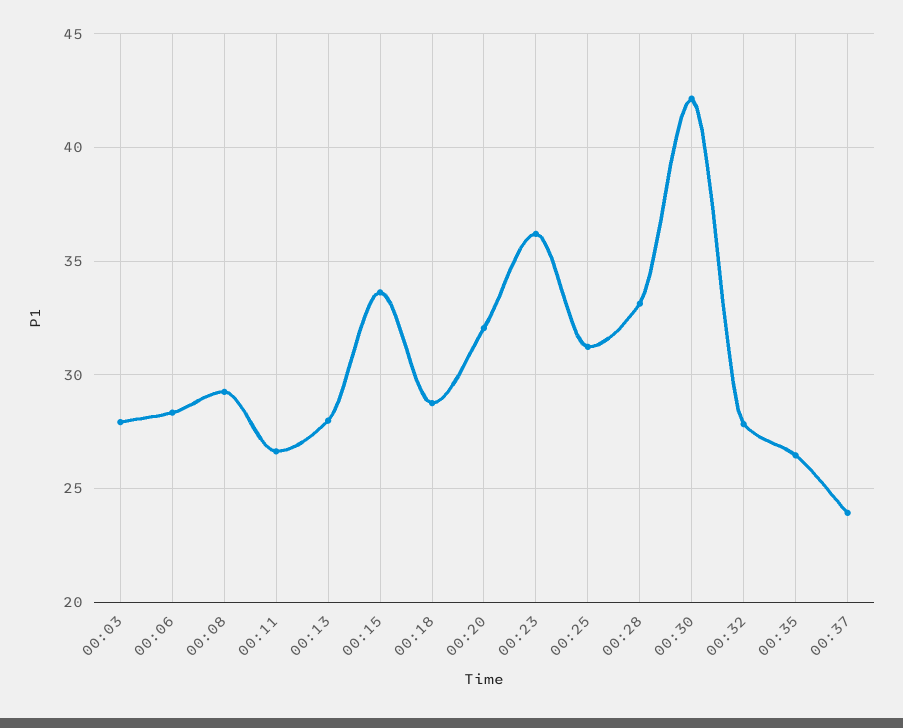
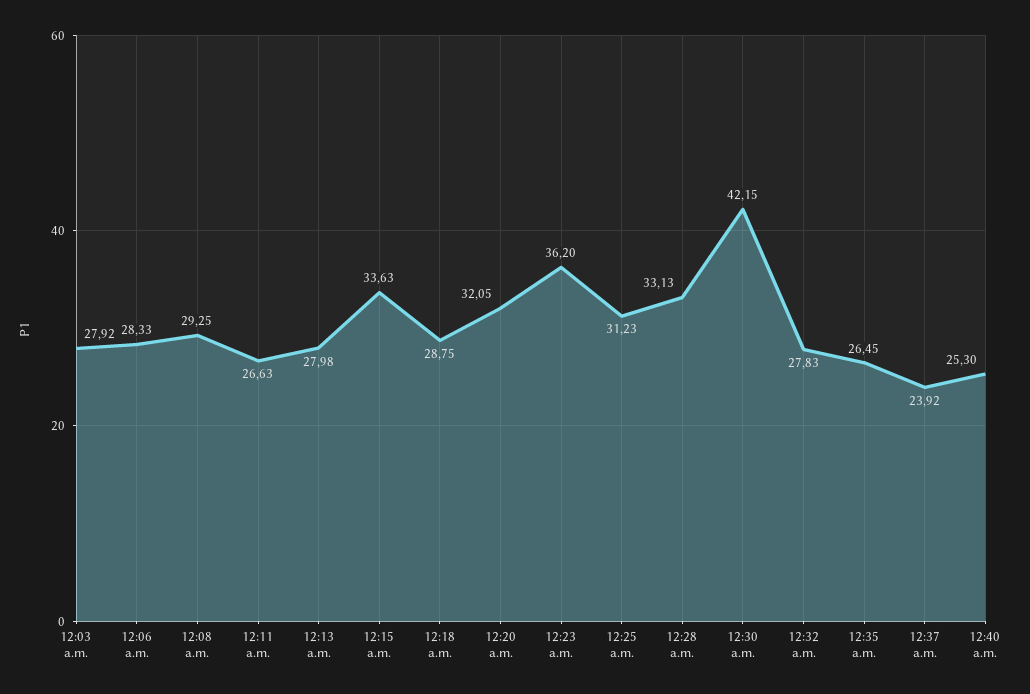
12:40 a.m.: none -> 25.3

